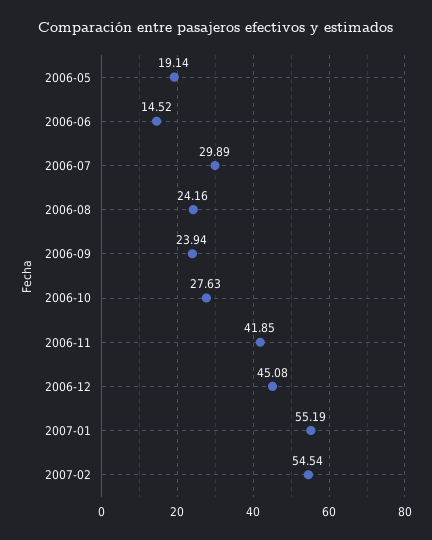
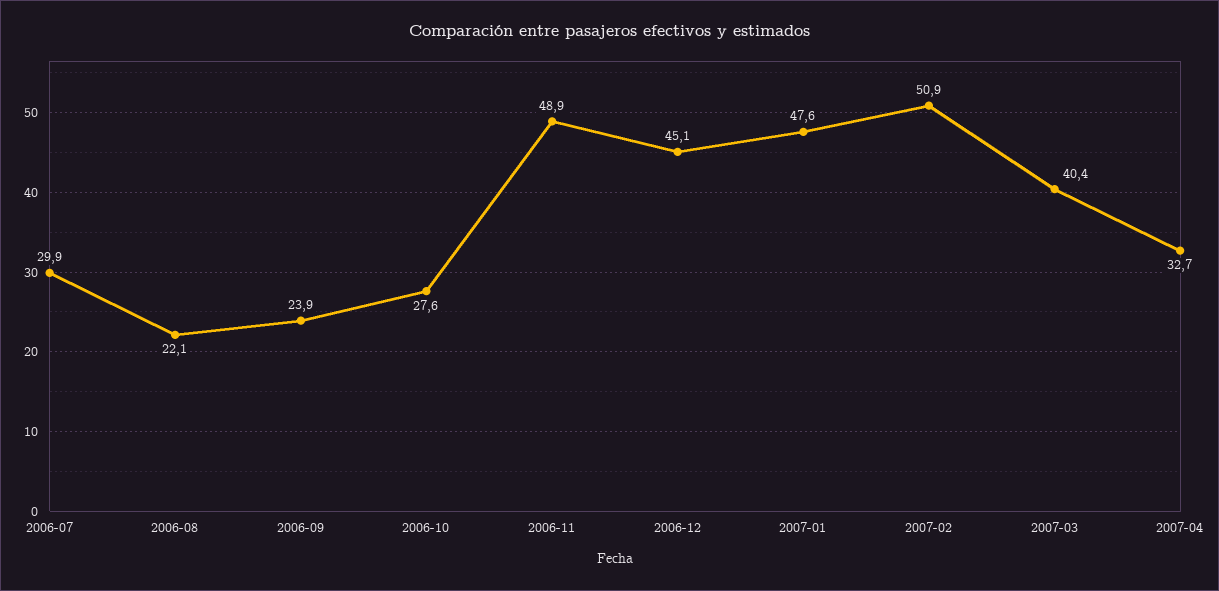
2006-05: 19.14 -> none
2006-06: 14.52 -> none
2006-08: 24.16 -> 22.1
2006-11: 41.85 -> 48.9
2007-01: 55.19 -> 47.6
2007-02: 54.54 -> 50.9
2007-03: none -> 40.4
2007-04: none -> 32.7

